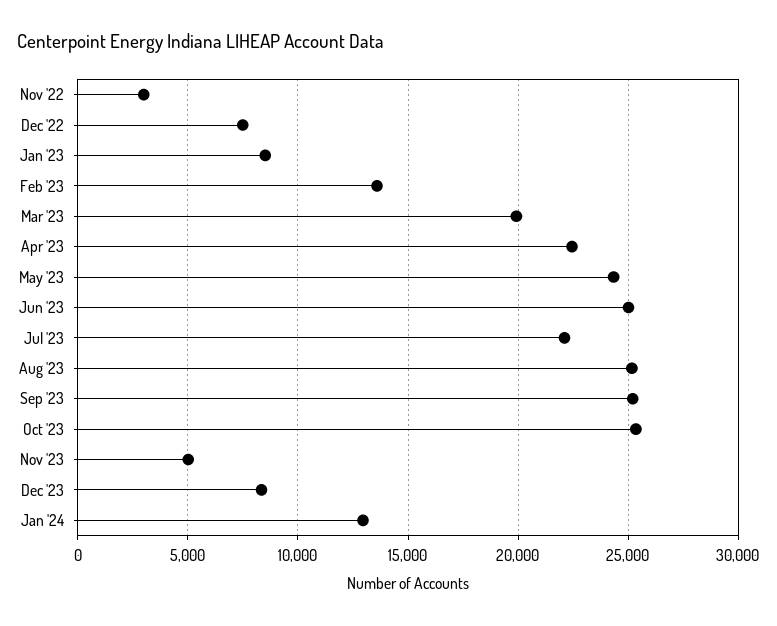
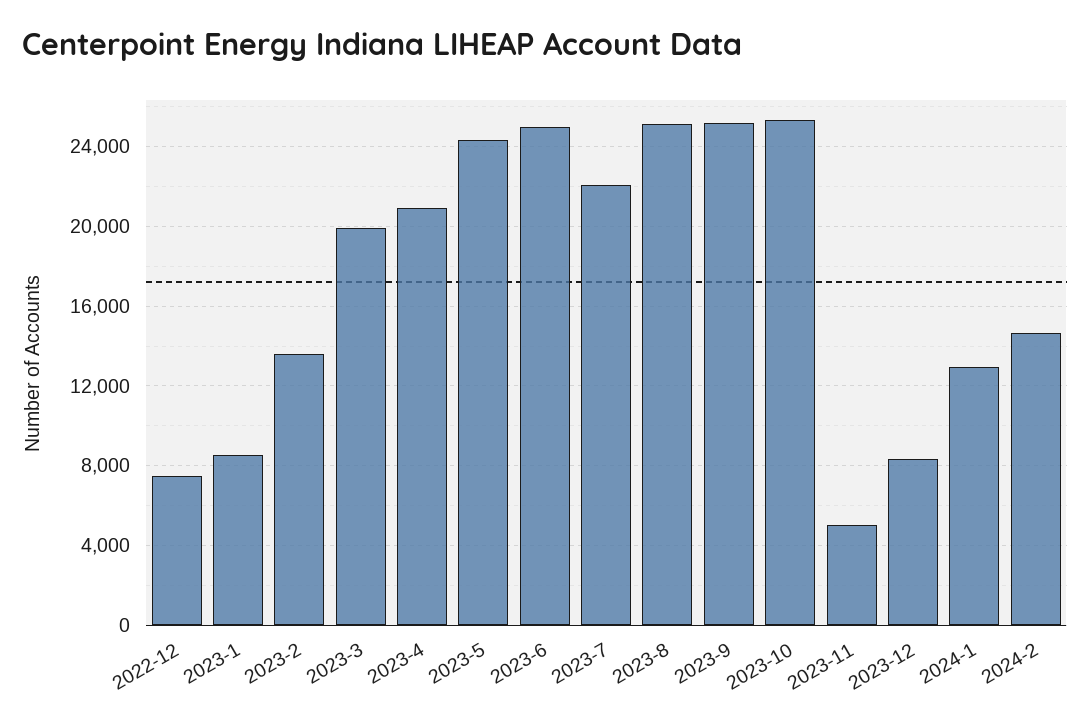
Nov '22: 3000 -> none
Apr '23: 22500 -> 21000
2024-2: none -> 14500

